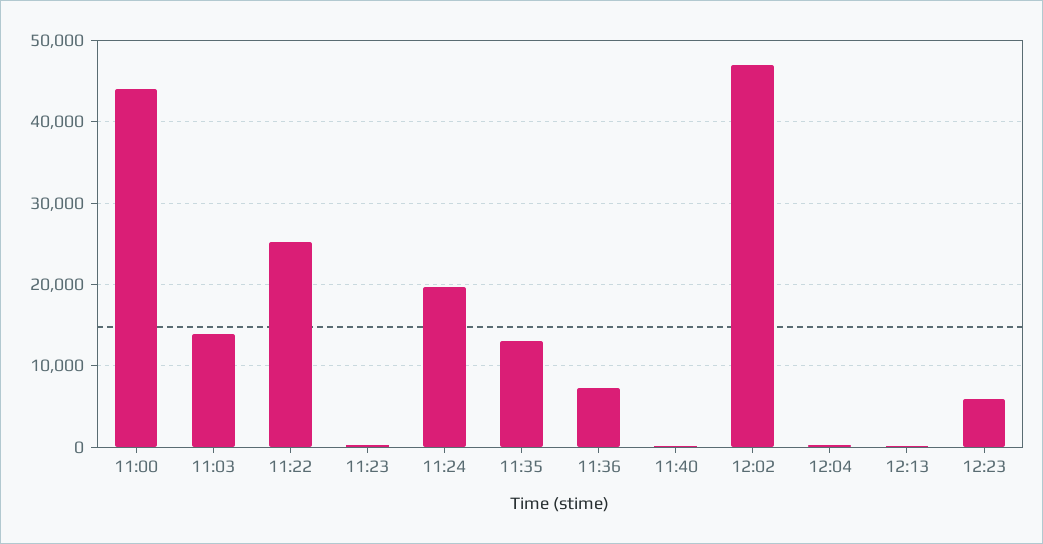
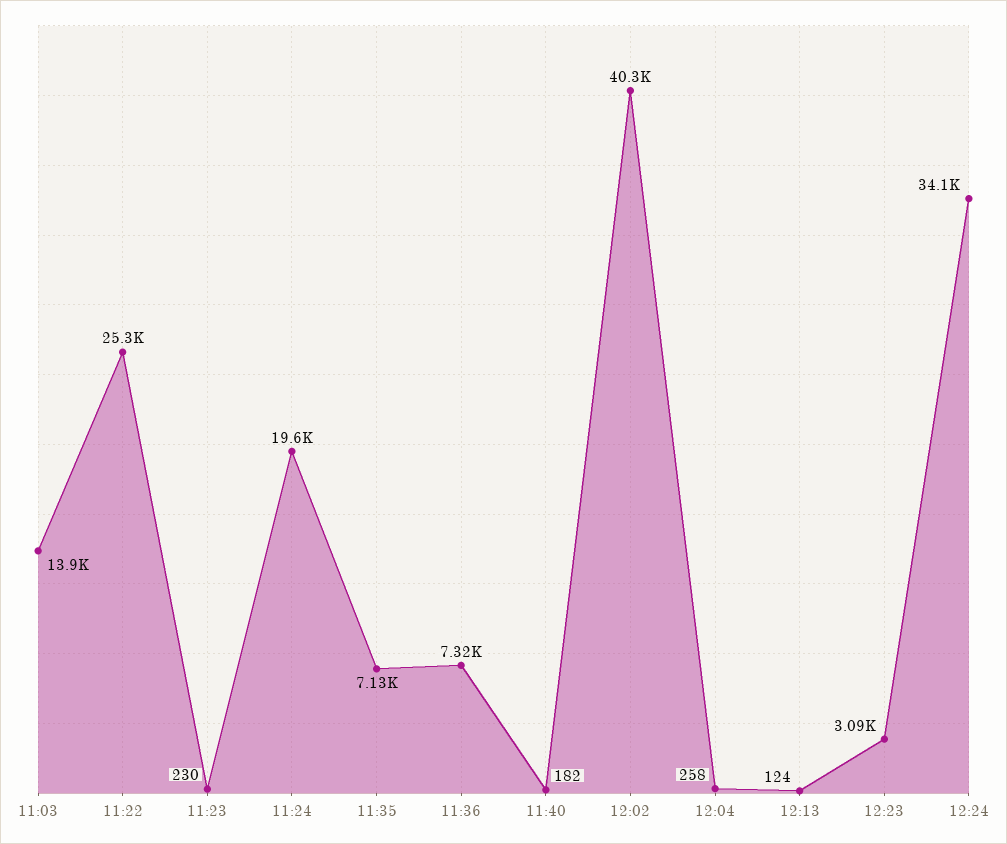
11:00: 44000 -> none
11:35: 13000 -> 7130
12:02: 47000 -> 40300
12:23: 6000 -> 3090
12:24: none -> 34100

